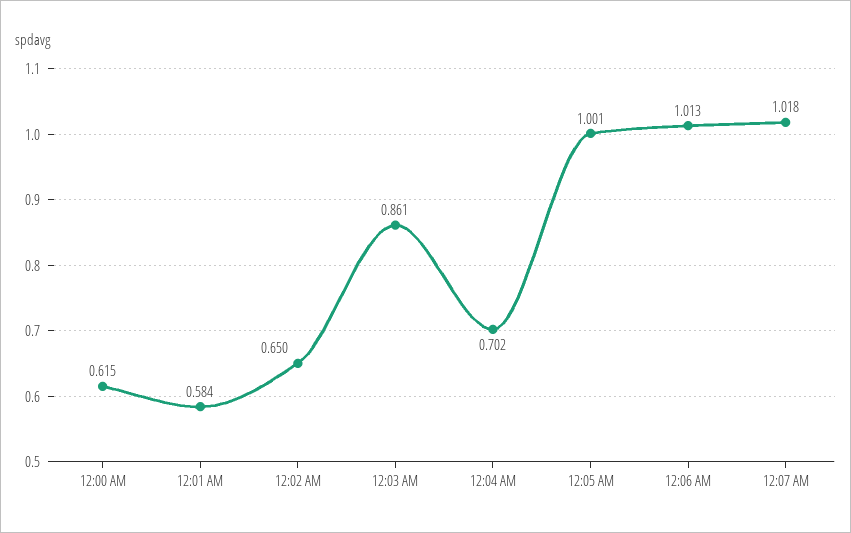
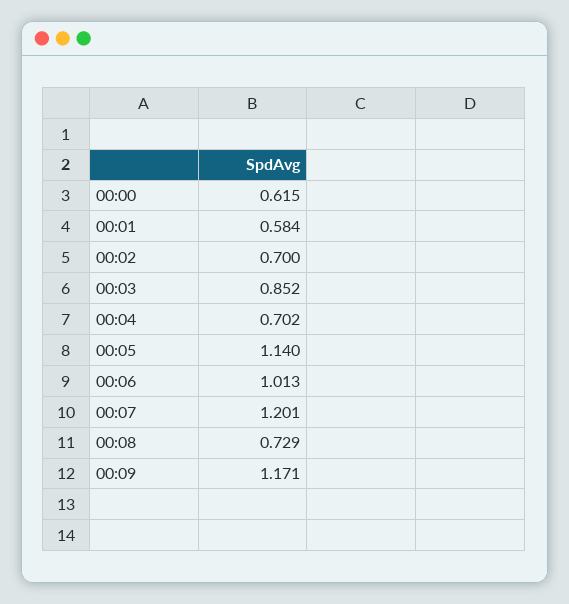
12:02 AM: 0.65 -> 0.7
12:03 AM: 0.861 -> 0.852
12:05 AM: 1.001 -> 1.14
12:07 AM: 1.018 -> 1.201
00:08: none -> 0.729
00:09: none -> 1.171

